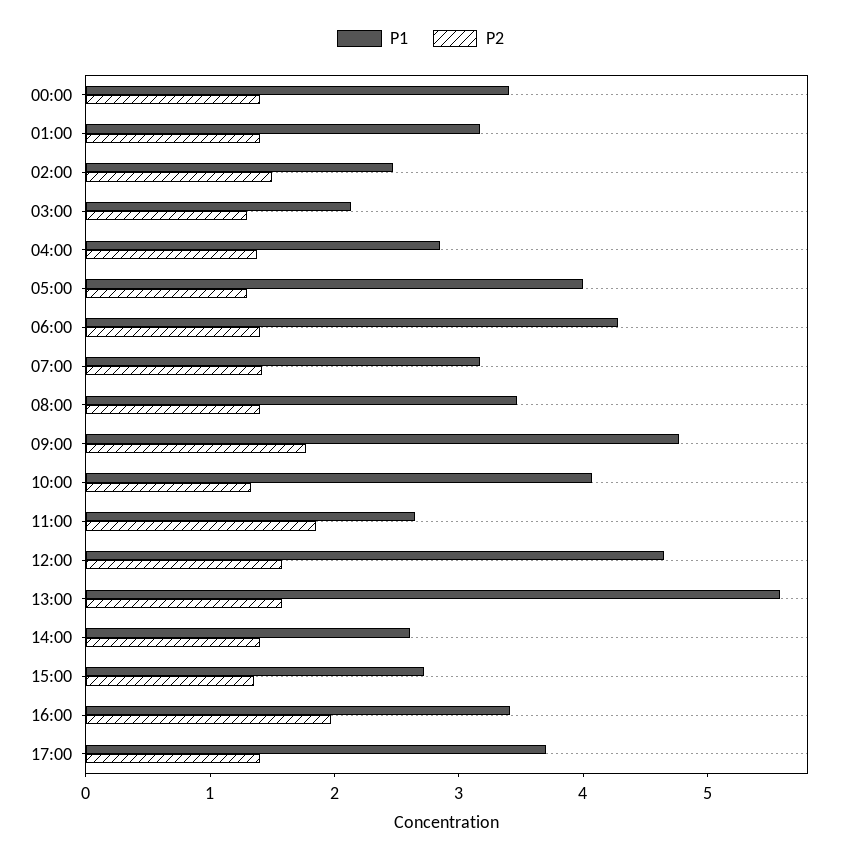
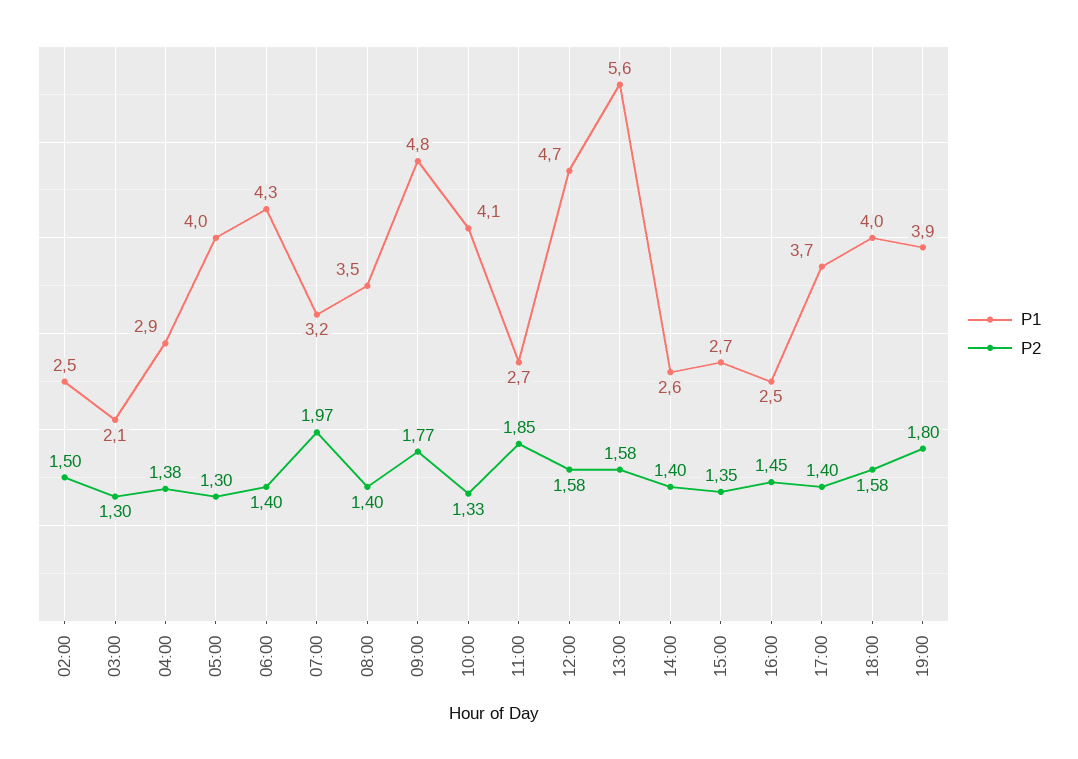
P1, 00:00: 3.4 -> none
P2, 00:00: 1.4 -> none
P1, 01:00: 3.2 -> none
P2, 01:00: 1.4 -> none
P2, 07:00: 1.4 -> 1.97
P1, 16:00: 3.4 -> 2.5
P2, 16:00: 2 -> 1.45
P1, 18:00: none -> 4
P2, 18:00: none -> 1.58
P1, 19:00: none -> 3.9
P2, 19:00: none -> 1.8

